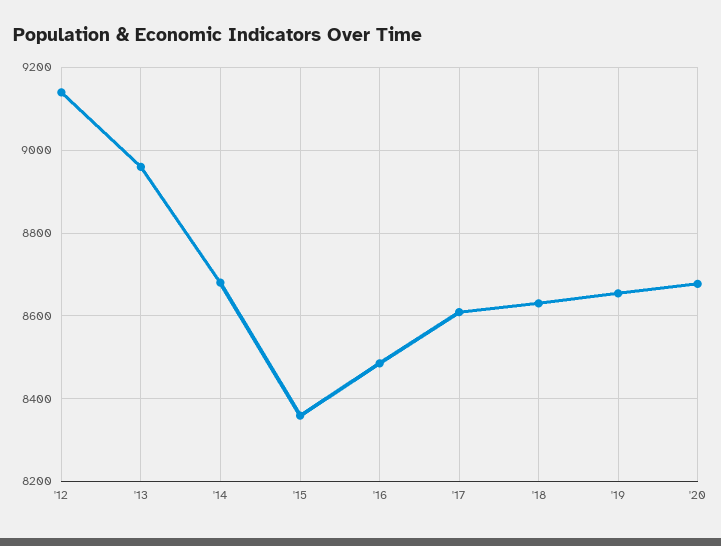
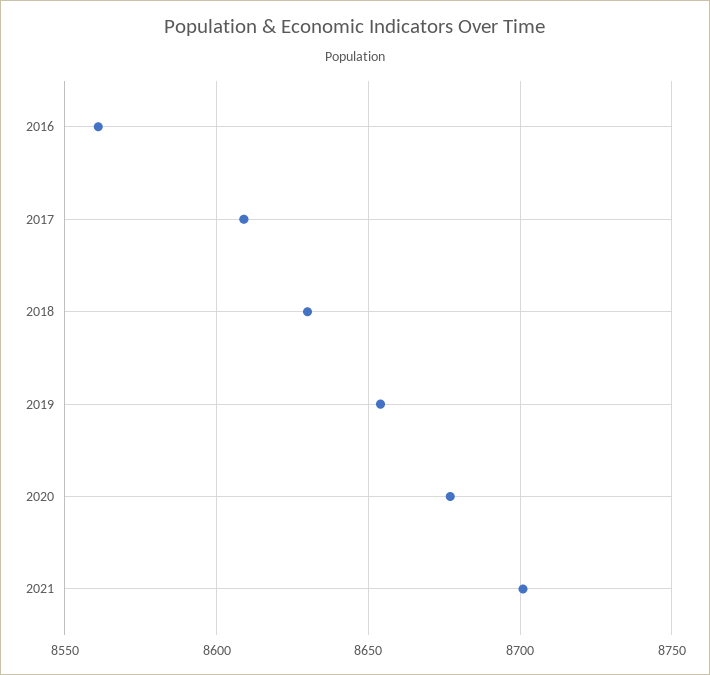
'12: 9140 -> none
'13: 8960 -> none
'14: 8680 -> none
'15: 8360 -> none
'16: 8480 -> 8560
2021: none -> 8700

